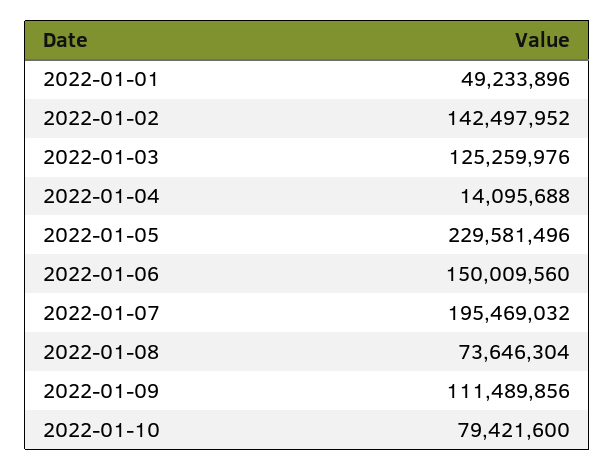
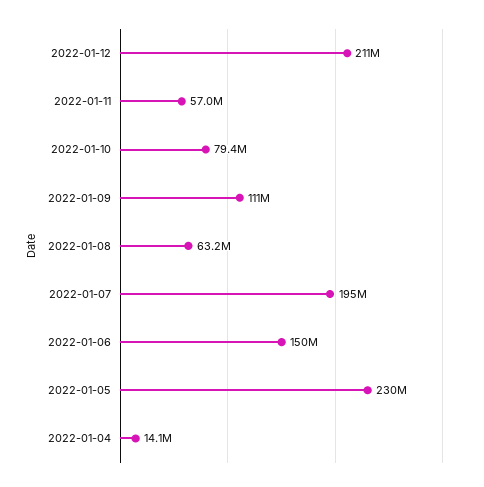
2022-01-01: 49233896 -> none
2022-01-02: 142497952 -> none
2022-01-03: 125259976 -> none
2022-01-08: 73646304 -> 63200000
2022-01-12: none -> 211000000
2022-01-11: none -> 57000000

